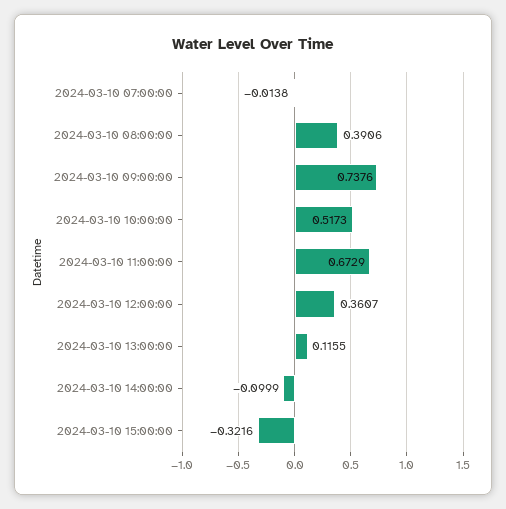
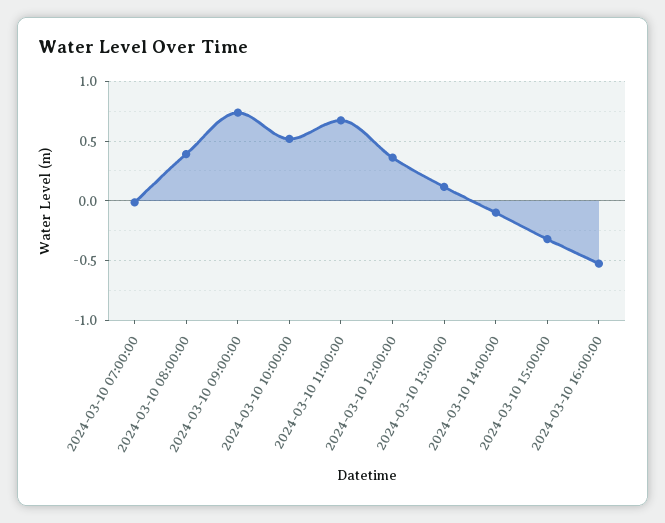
2024-03-10 16:00:00: none -> -0.5

